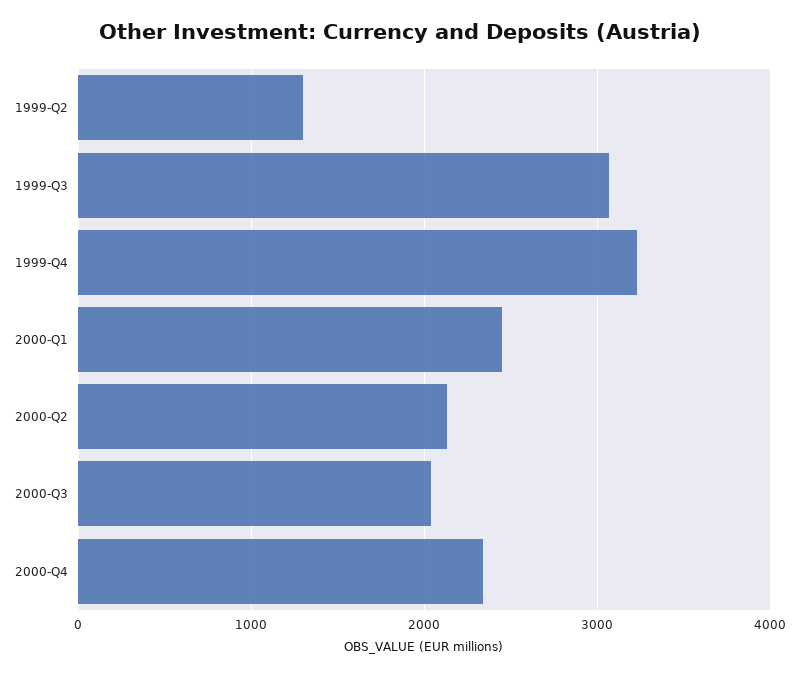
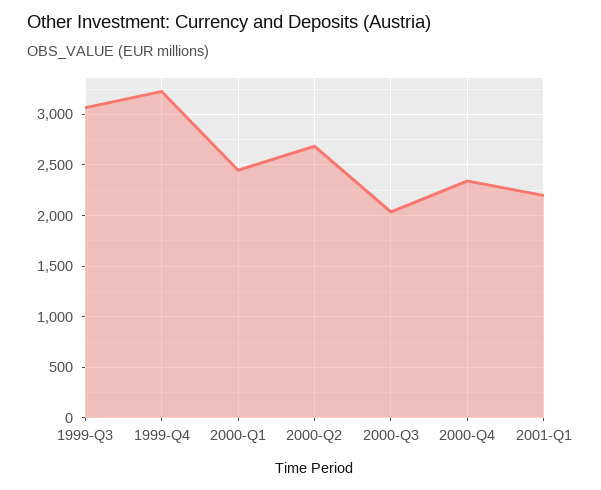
1999-Q2: 1300 -> none
2000-Q2: 2100 -> 2700
2001-Q1: none -> 2200

